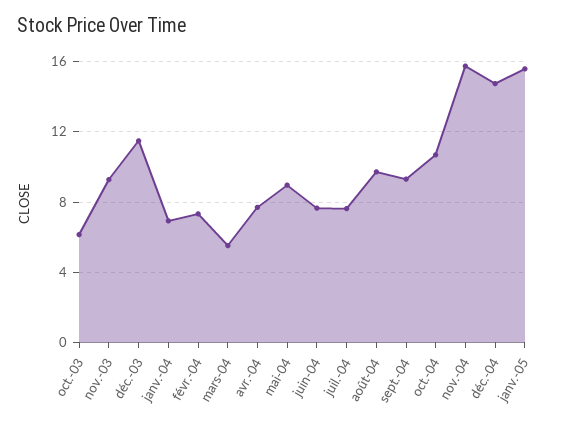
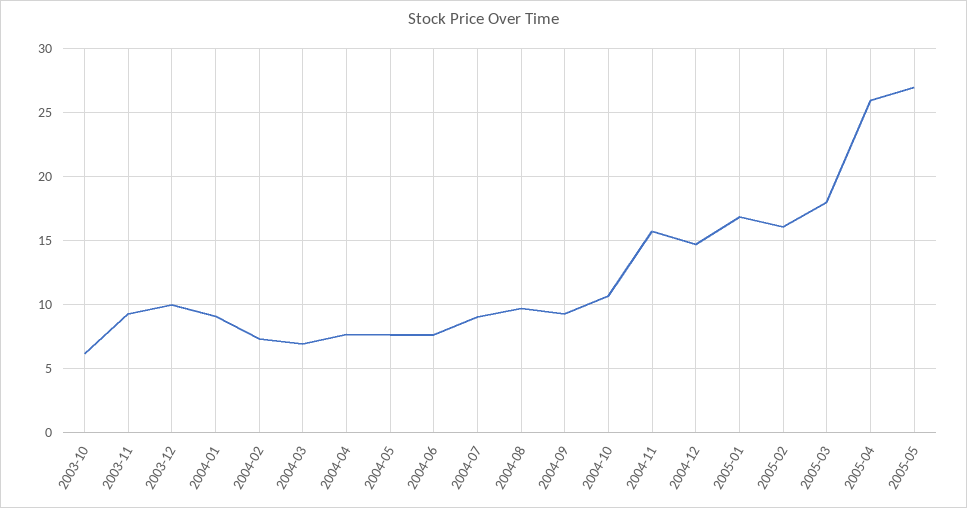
déc.-03: 11.5 -> 10
janv.-04: 7 -> 9
mars-04: 5.5 -> 7
mai-04: 9 -> 7.5
juil.-04: 7.5 -> 9
janv.-05: 15.5 -> 17
2005-02: none -> 16
2005-03: none -> 18
2005-04: none -> 26
2005-05: none -> 27

